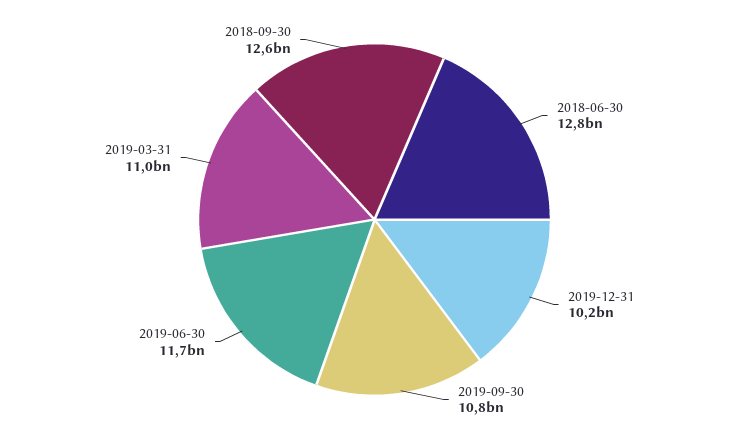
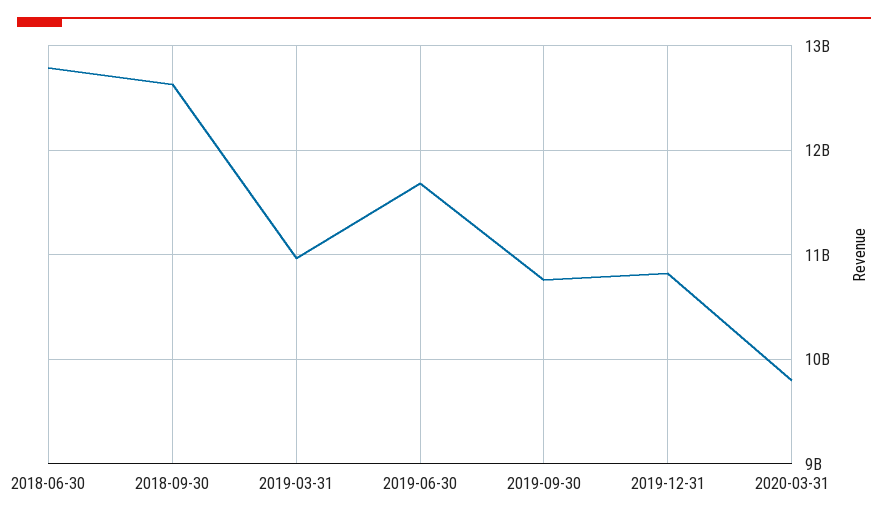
2019-12-31: 10200000000 -> 10800000000
2020-03-31: none -> 9800000000

